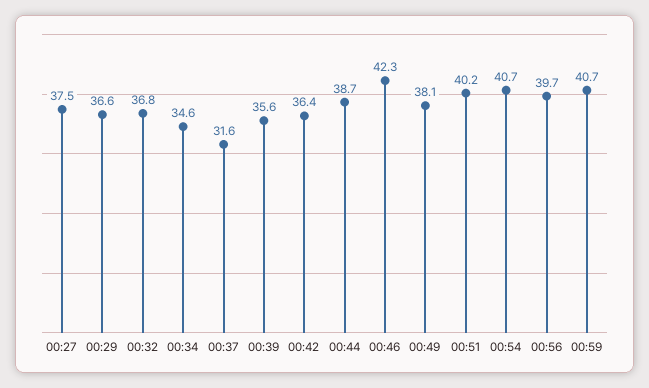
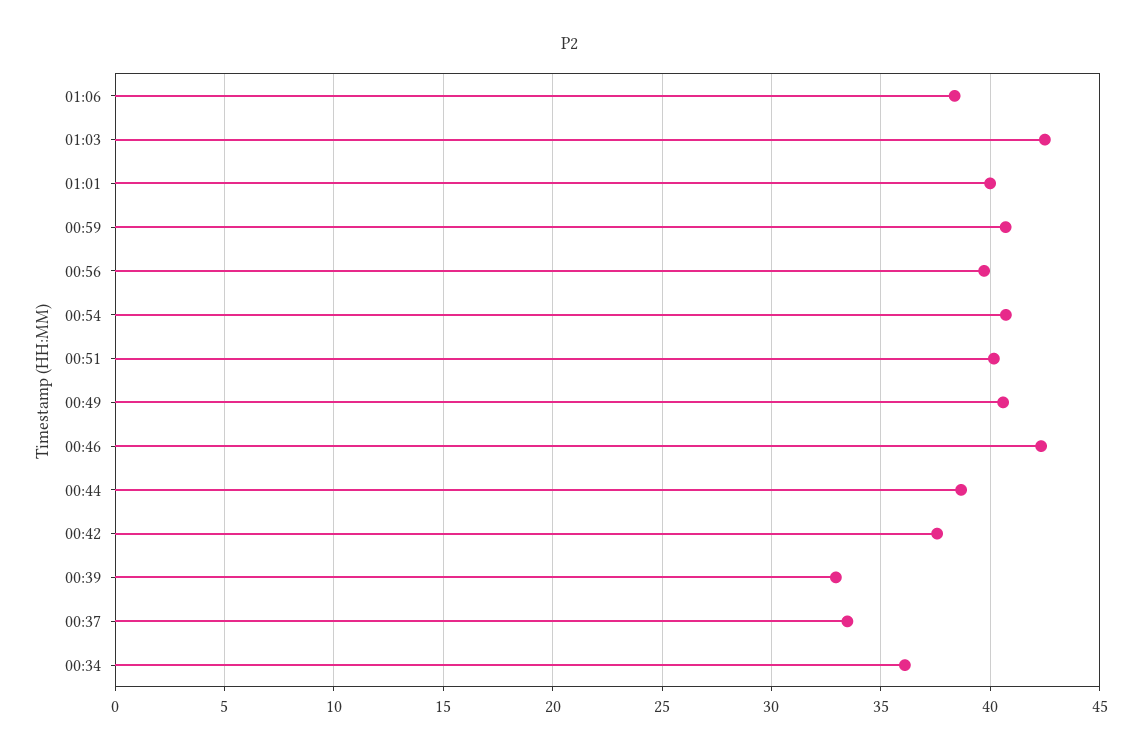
00:27: 37.5 -> none
00:29: 36.6 -> none
00:32: 36.8 -> none
00:34: 34.6 -> 36
00:37: 31.6 -> 33.5
00:39: 35.6 -> 33
00:42: 36.4 -> 37.5
00:49: 38.1 -> 40.5
01:06: none -> 38.5
01:03: none -> 42.5
01:01: none -> 40

